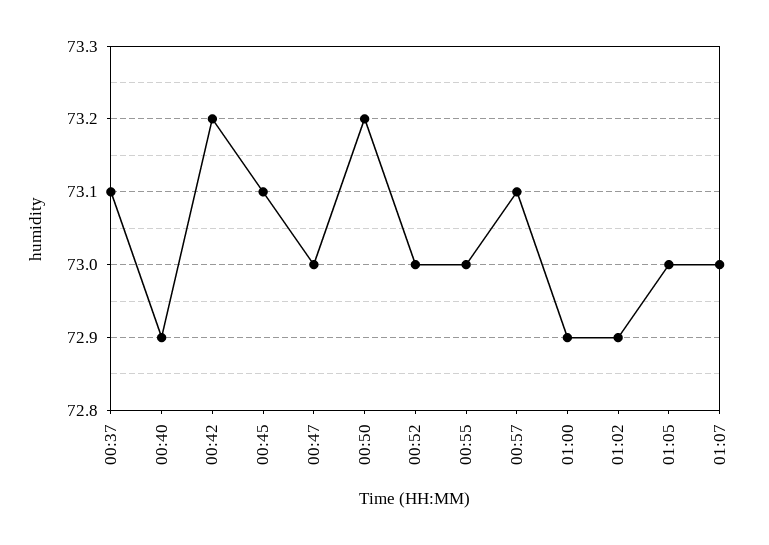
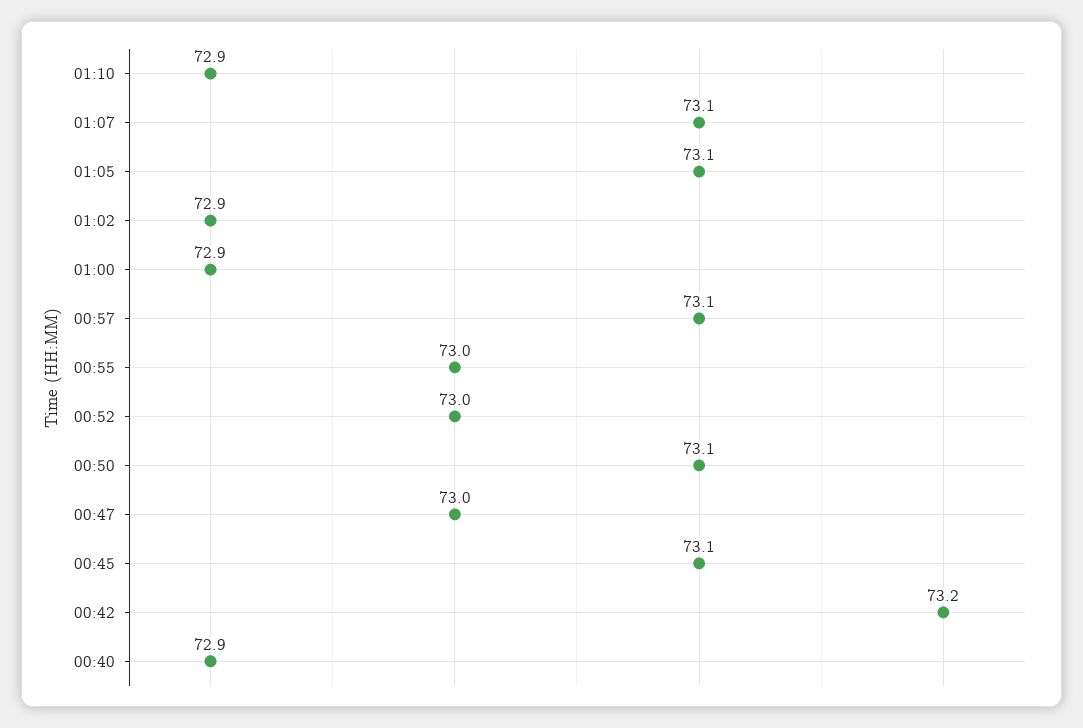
00:37: 73.1 -> none
00:50: 73.2 -> 73.1
01:05: 73 -> 73.1
01:07: 73 -> 73.1
01:10: none -> 72.9

